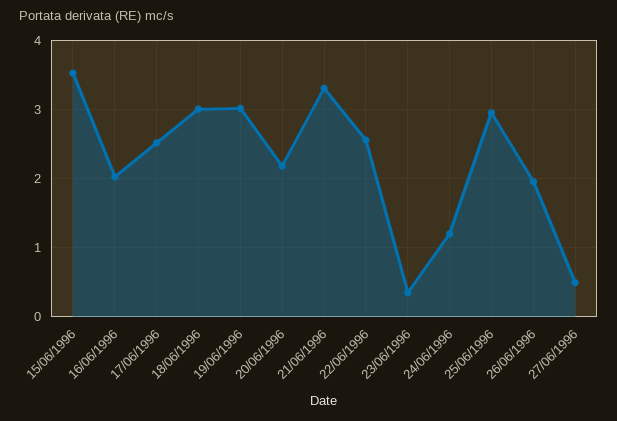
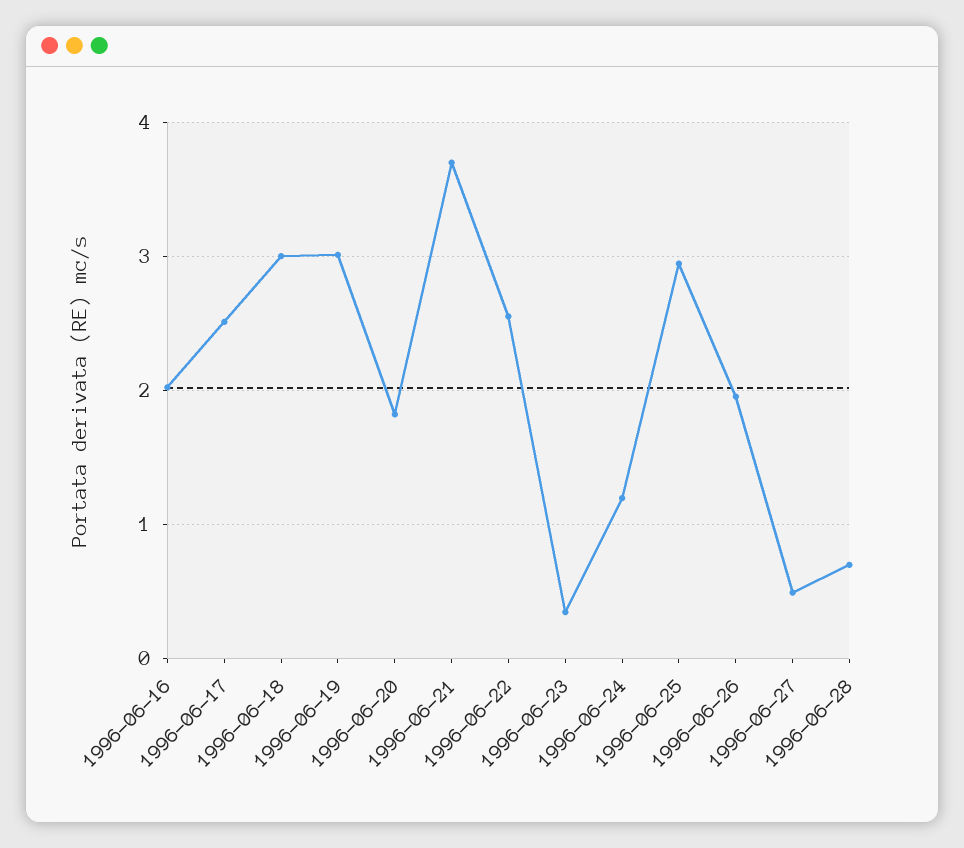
15/06/1996: 3.5 -> none
20/06/1996: 2.2 -> 1.8
21/06/1996: 3.3 -> 3.7
1996-06-28: none -> 0.7

